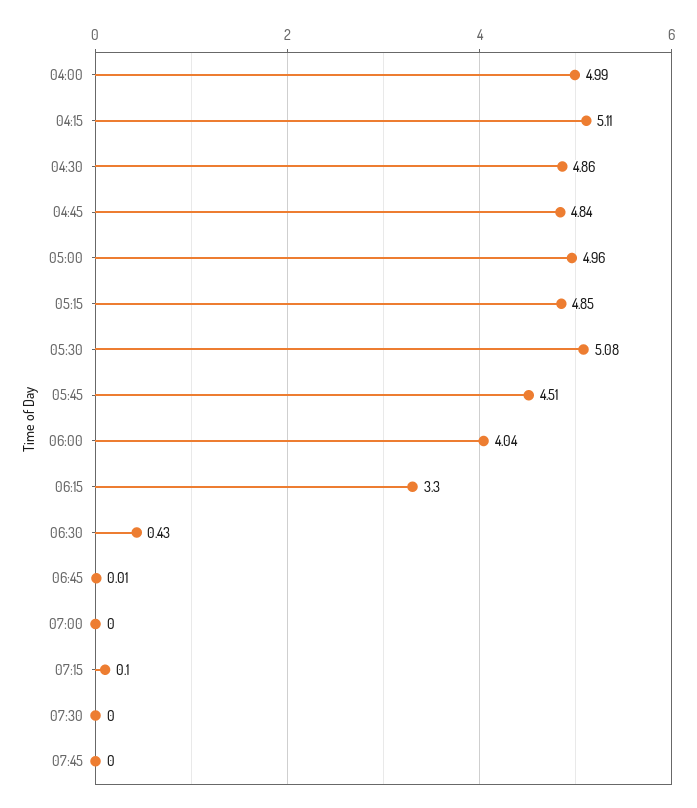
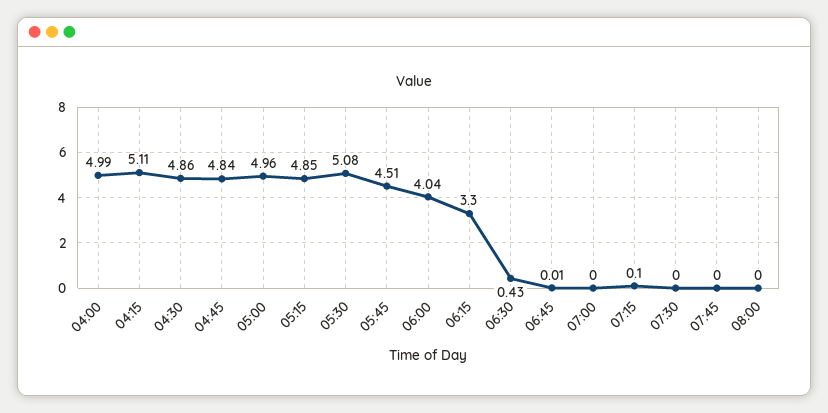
08:00: none -> 0

